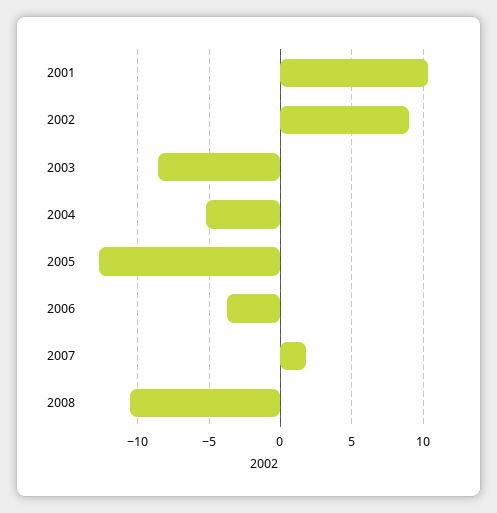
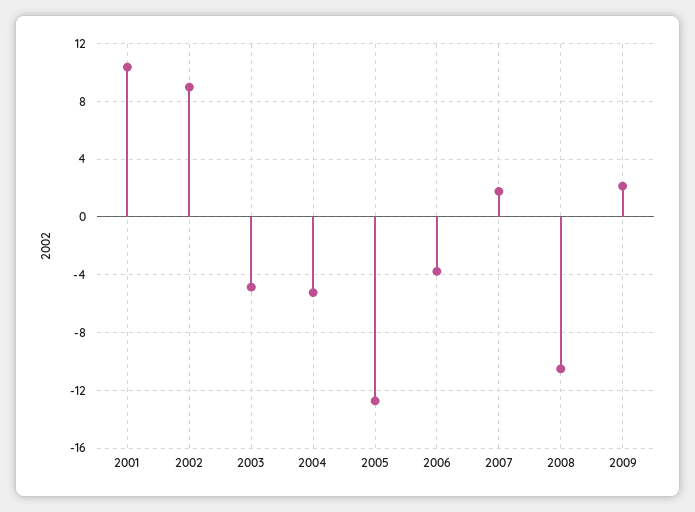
2003: -8.5 -> -5
2009: none -> 2

